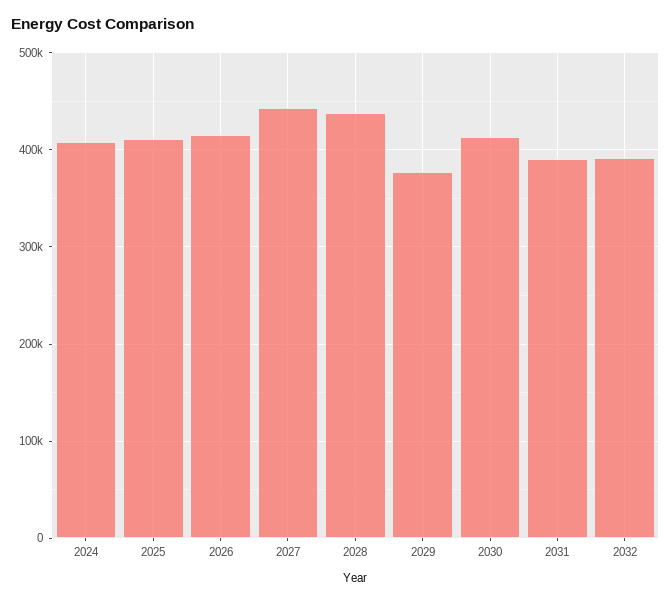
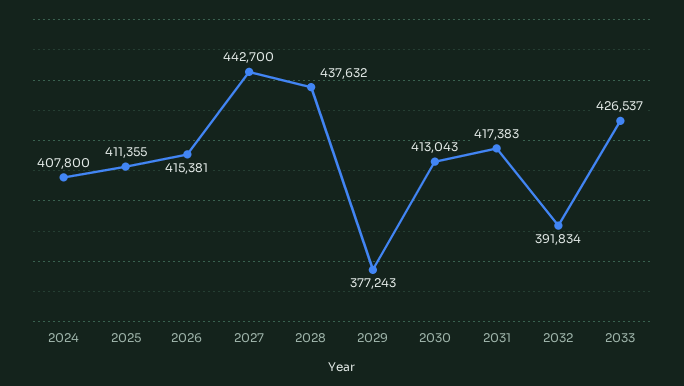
2031: 390000 -> 417383
2033: none -> 426537

